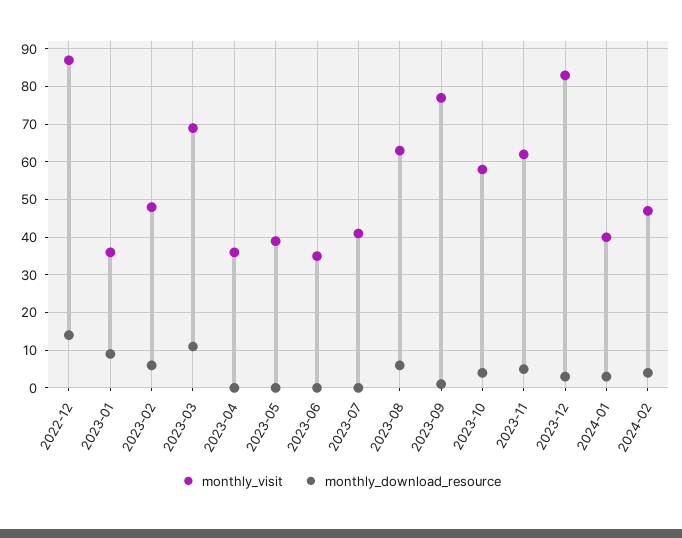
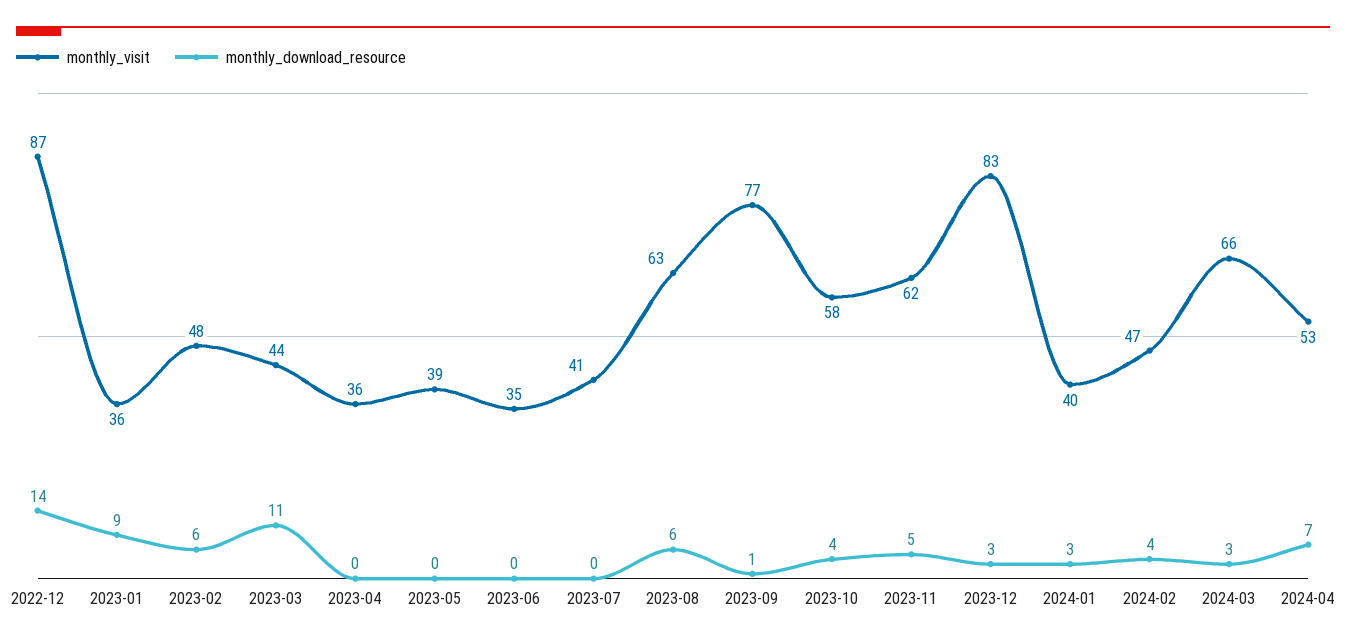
monthly_visit, 2023-03: 70 -> 44
monthly_visit, 2024-03: none -> 66
monthly_download_resource, 2024-03: none -> 3
monthly_visit, 2024-04: none -> 53
monthly_download_resource, 2024-04: none -> 7

